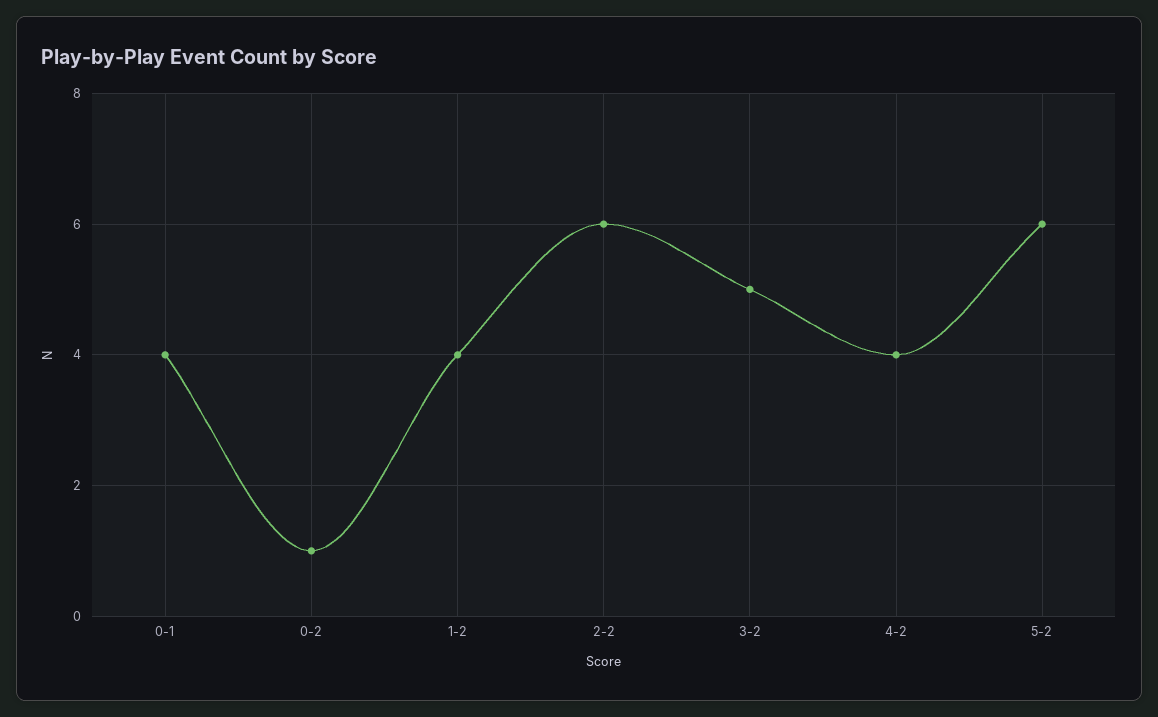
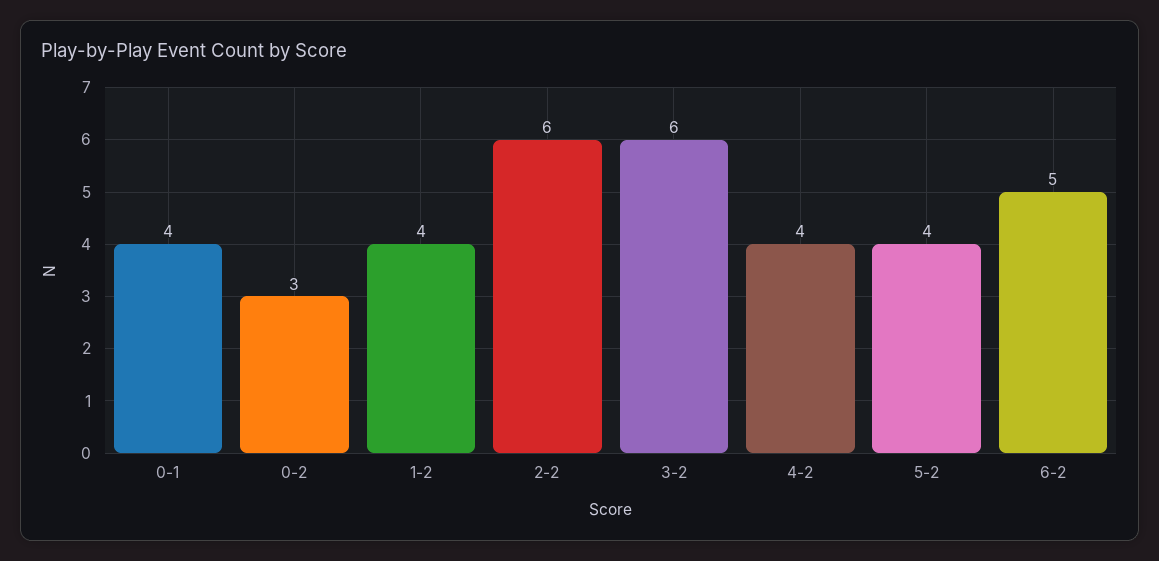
0-2: 1 -> 3
3-2: 5 -> 6
5-2: 6 -> 4
6-2: none -> 5

